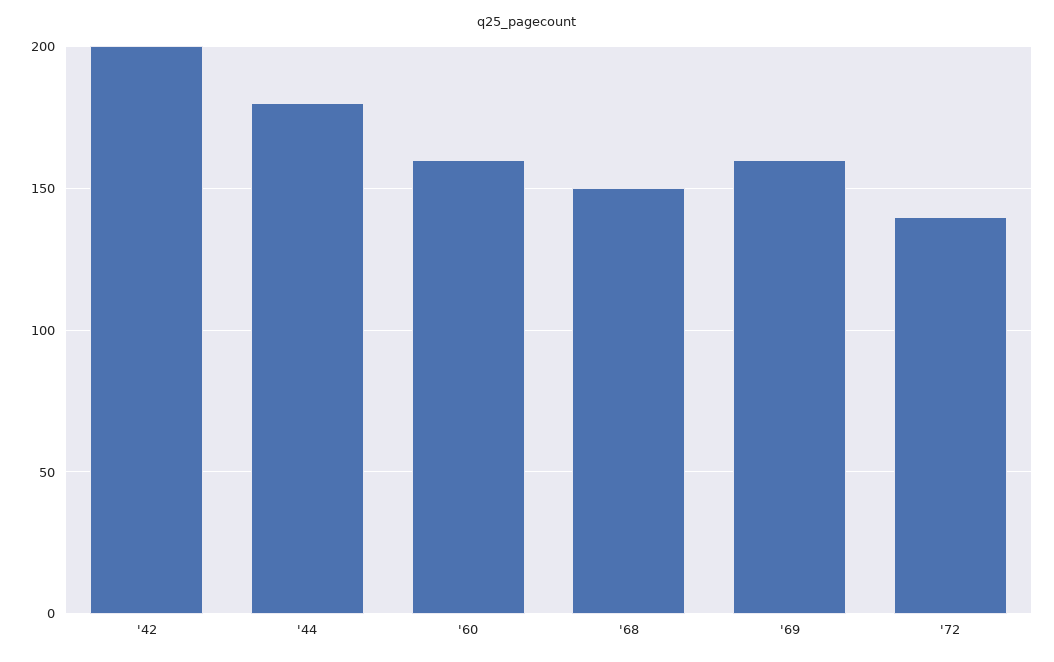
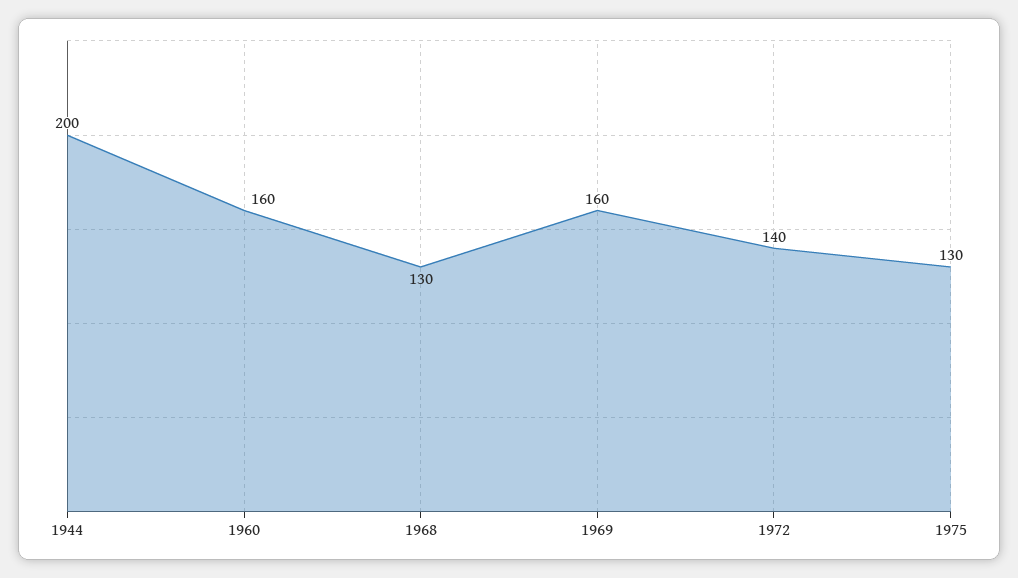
'42: 200 -> none
'44: 180 -> 200
'68: 150 -> 130
1975: none -> 130

